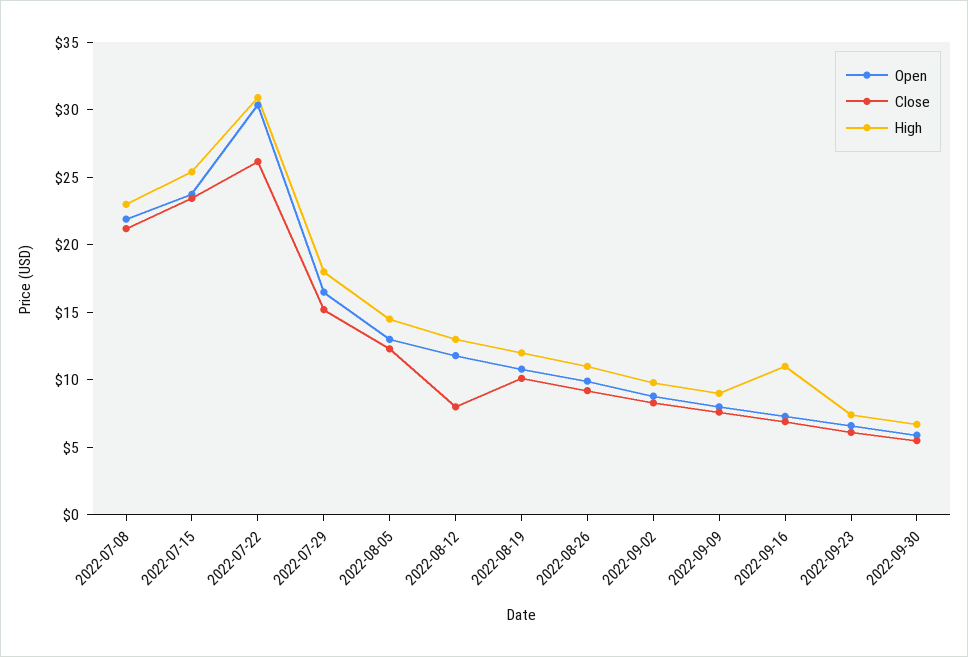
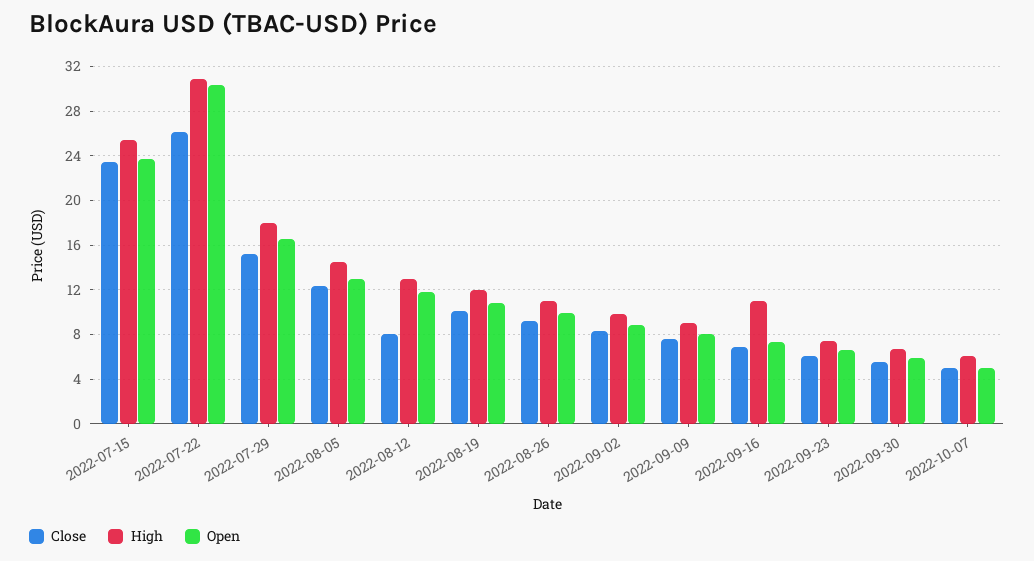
Open, 2022-07-08: 22 -> none
Close, 2022-07-08: 21 -> none
High, 2022-07-08: 23 -> none
Close, 2022-10-07: none -> 5
High, 2022-10-07: none -> 6
Open, 2022-10-07: none -> 5

